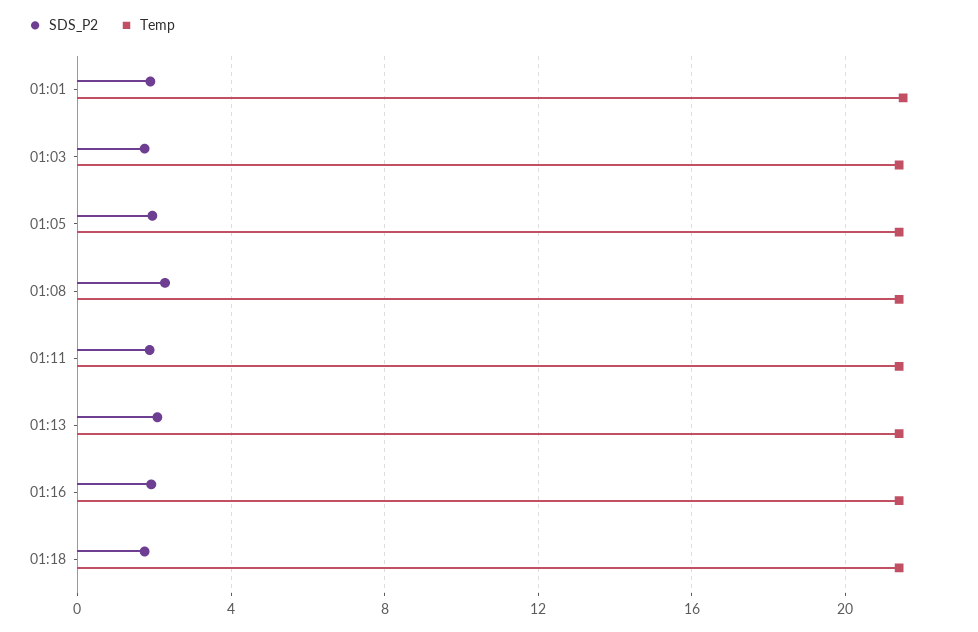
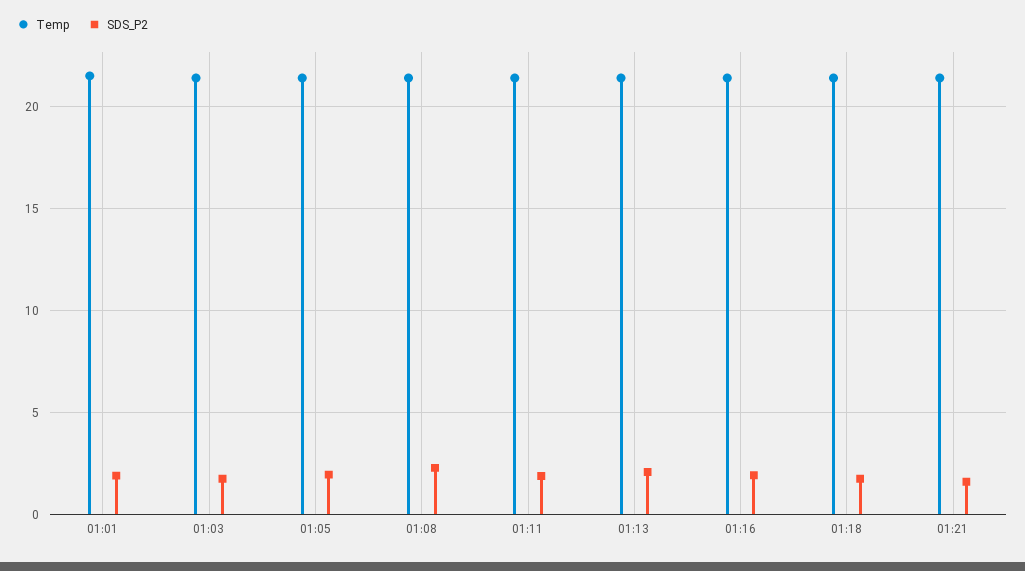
Temp, 01:21: none -> 21.5
SDS_P2, 01:21: none -> 1.5

